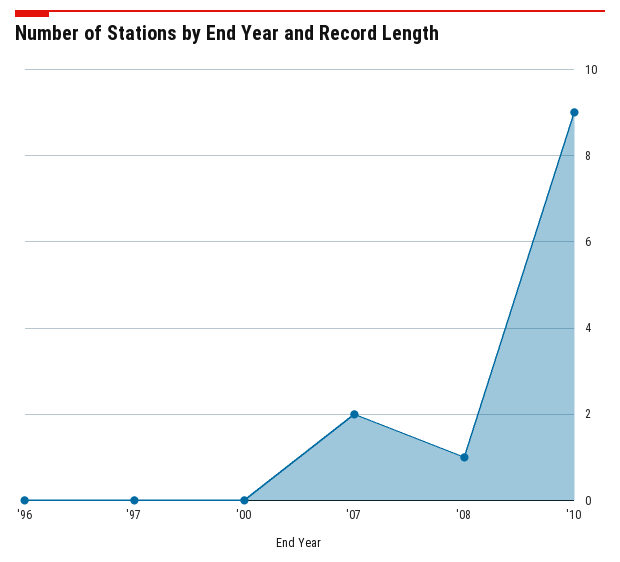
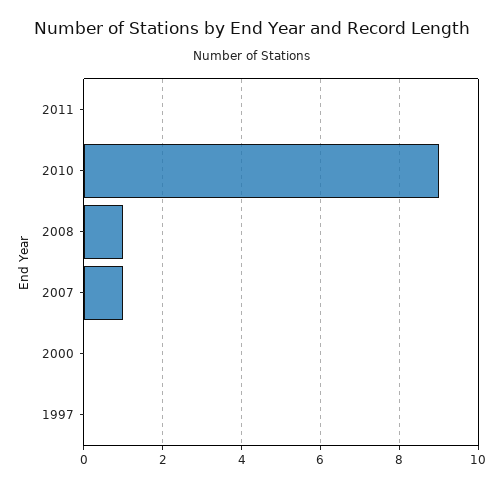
'96: 0 -> none
'07: 2 -> 1
2011: none -> 0

